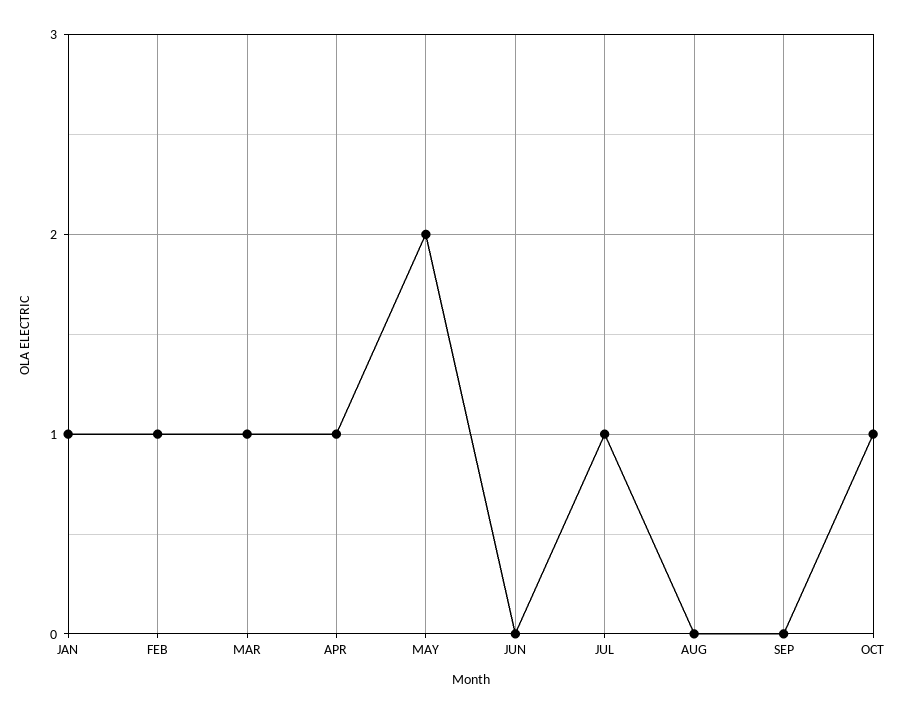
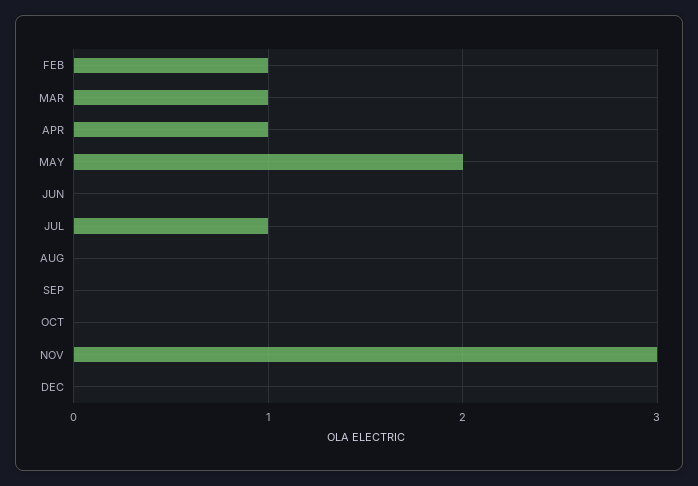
JAN: 1 -> none
OCT: 1 -> 0
NOV: none -> 3
DEC: none -> 0

